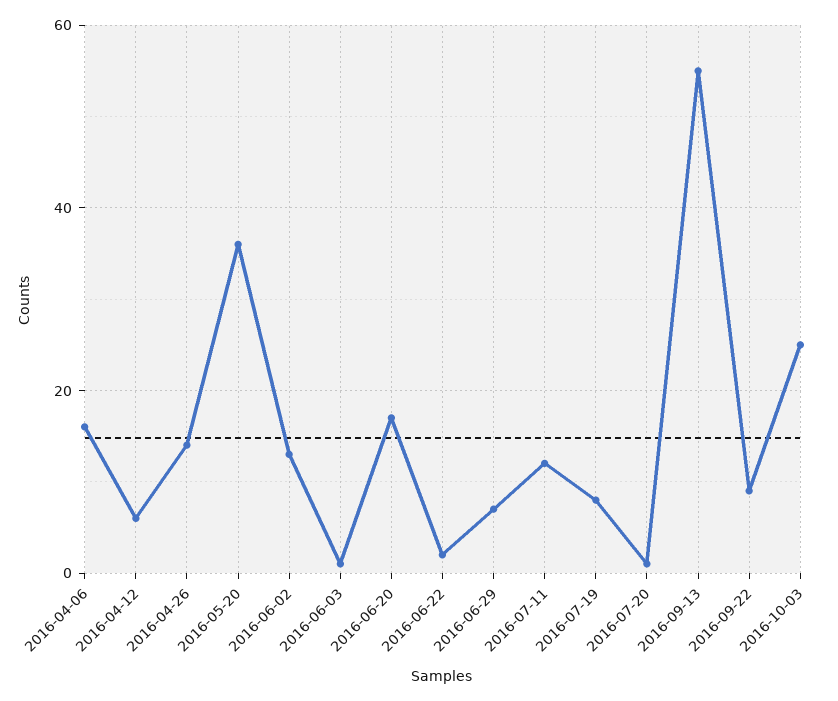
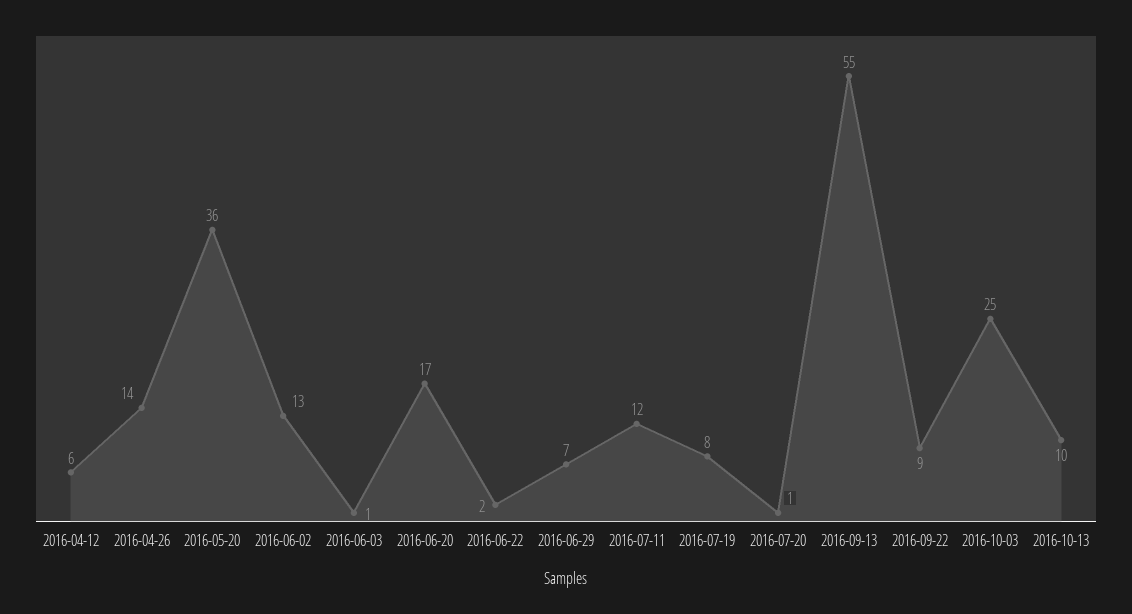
2016-04-06: 15 -> none
2016-10-13: none -> 10

